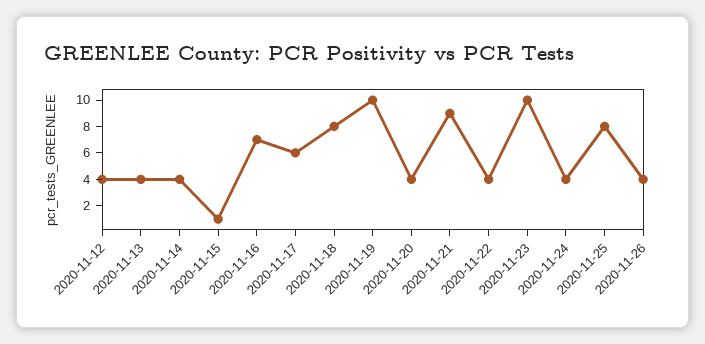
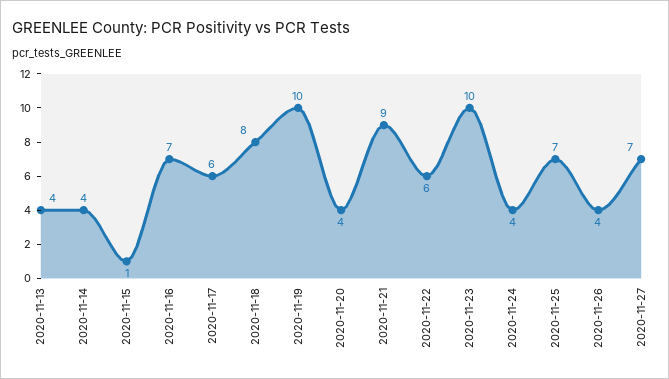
2020-11-12: 4 -> none
2020-11-22: 4 -> 6
2020-11-25: 8 -> 7
2020-11-27: none -> 7

